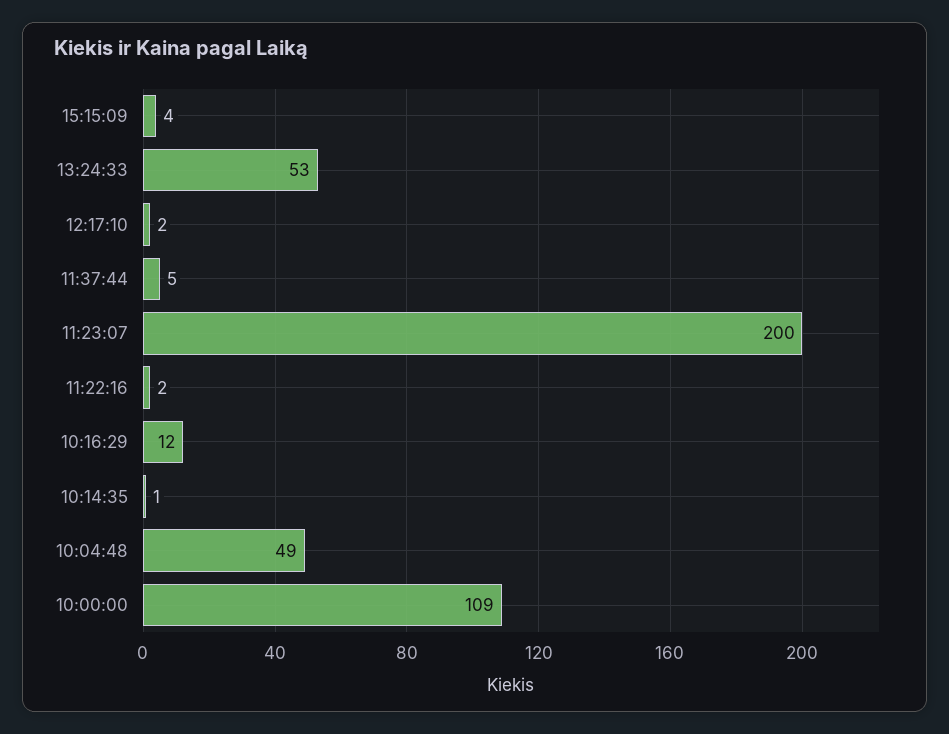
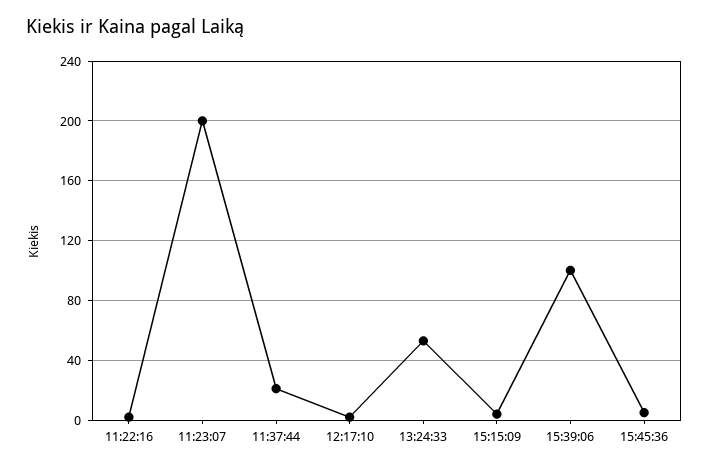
11:37:44: 5 -> 20
10:16:29: 12 -> none
10:14:35: 1 -> none
10:04:48: 49 -> none
10:00:00: 109 -> none
15:39:06: none -> 100
15:45:36: none -> 5

